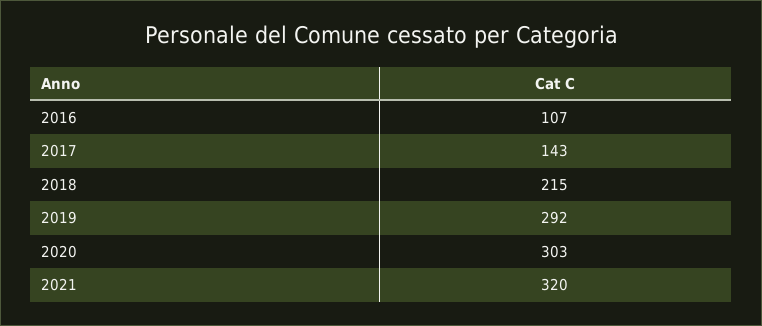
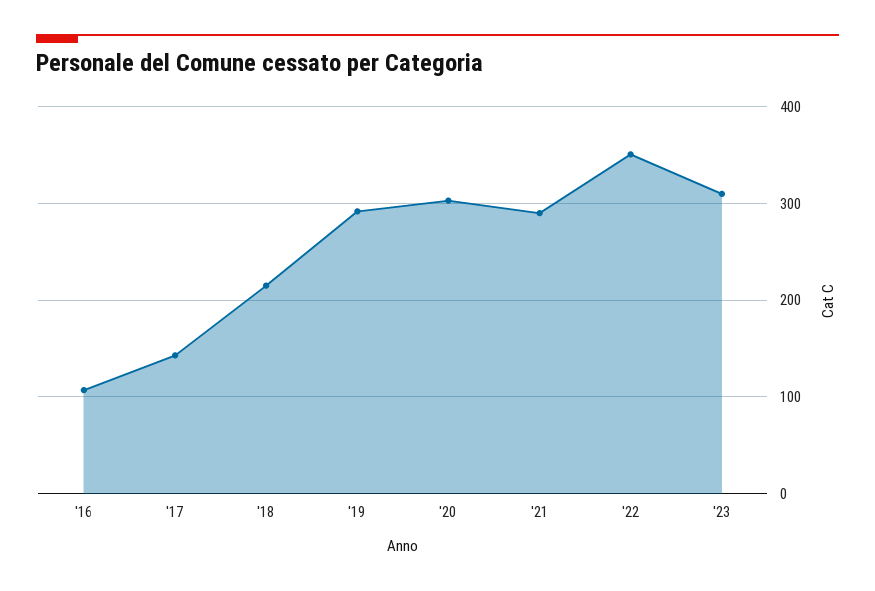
2021: 320 -> 290
'22: none -> 350
'23: none -> 310

